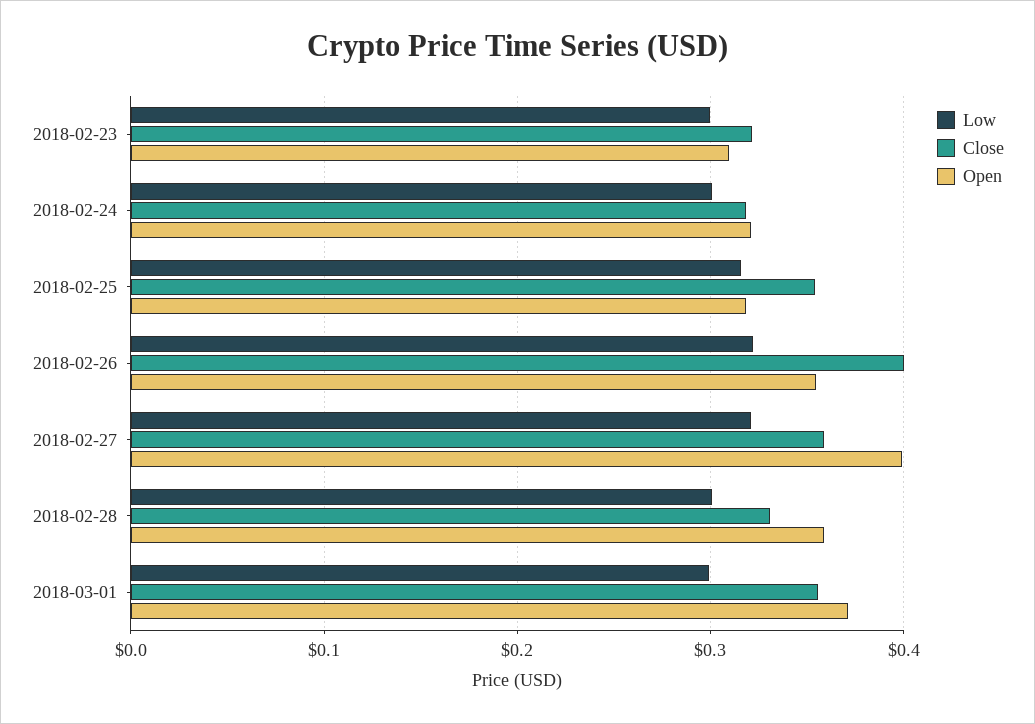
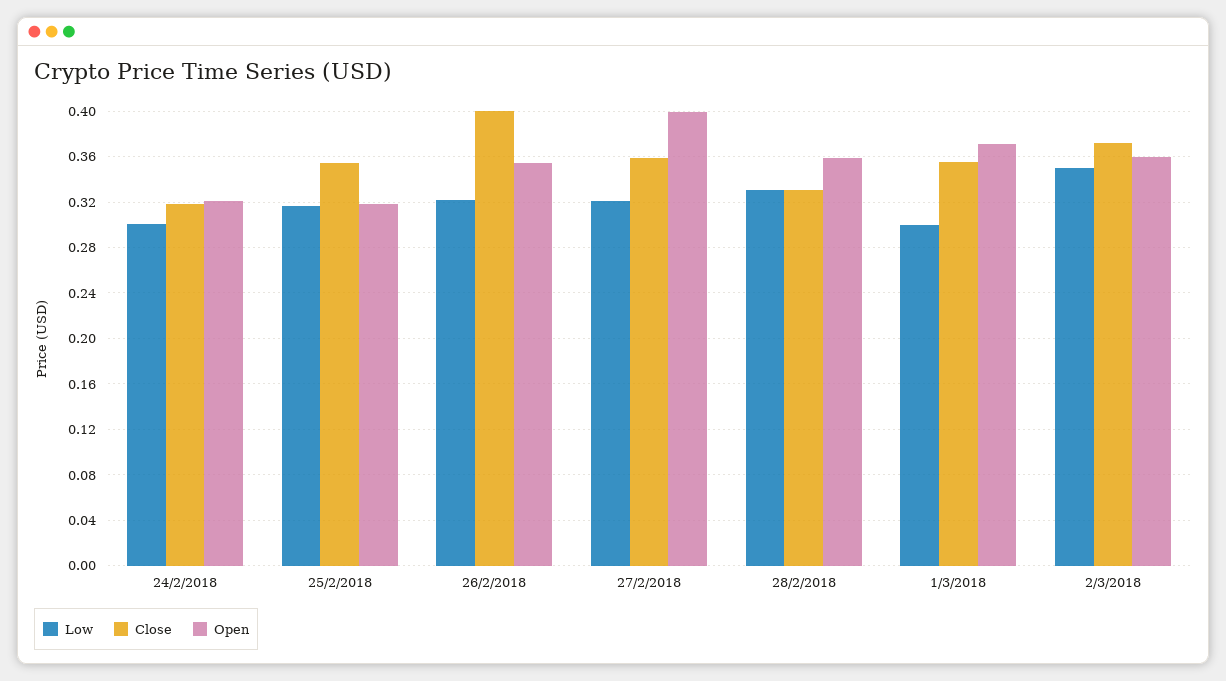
Low, 2018-02-23: 0.3 -> none
Close, 2018-02-23: 0.32 -> none
Open, 2018-02-23: 0.31 -> none
Low, 2018-02-28: 0.3 -> 0.33
Low, 2/3/2018: none -> 0.35
Close, 2/3/2018: none -> 0.37
Open, 2/3/2018: none -> 0.36

